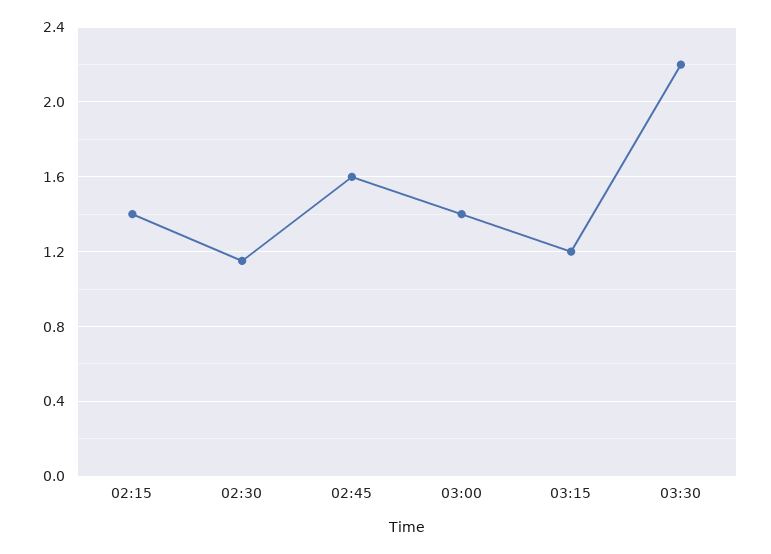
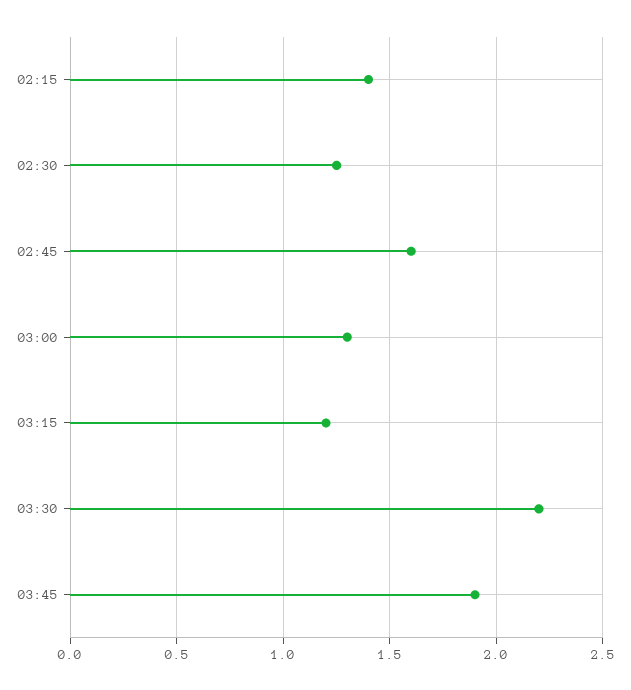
02:30: 1.15 -> 1.25
03:00: 1.4 -> 1.3
03:45: none -> 1.9

